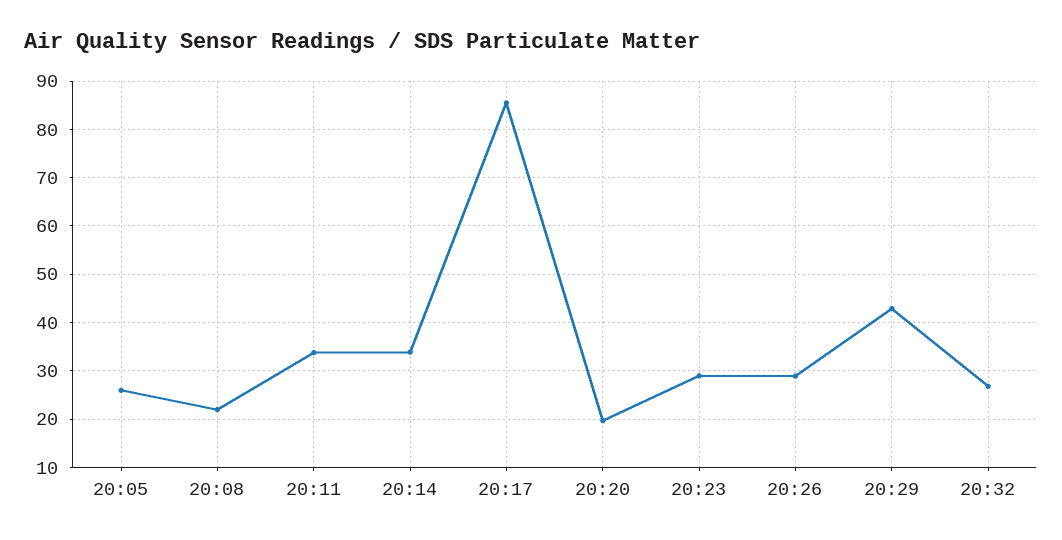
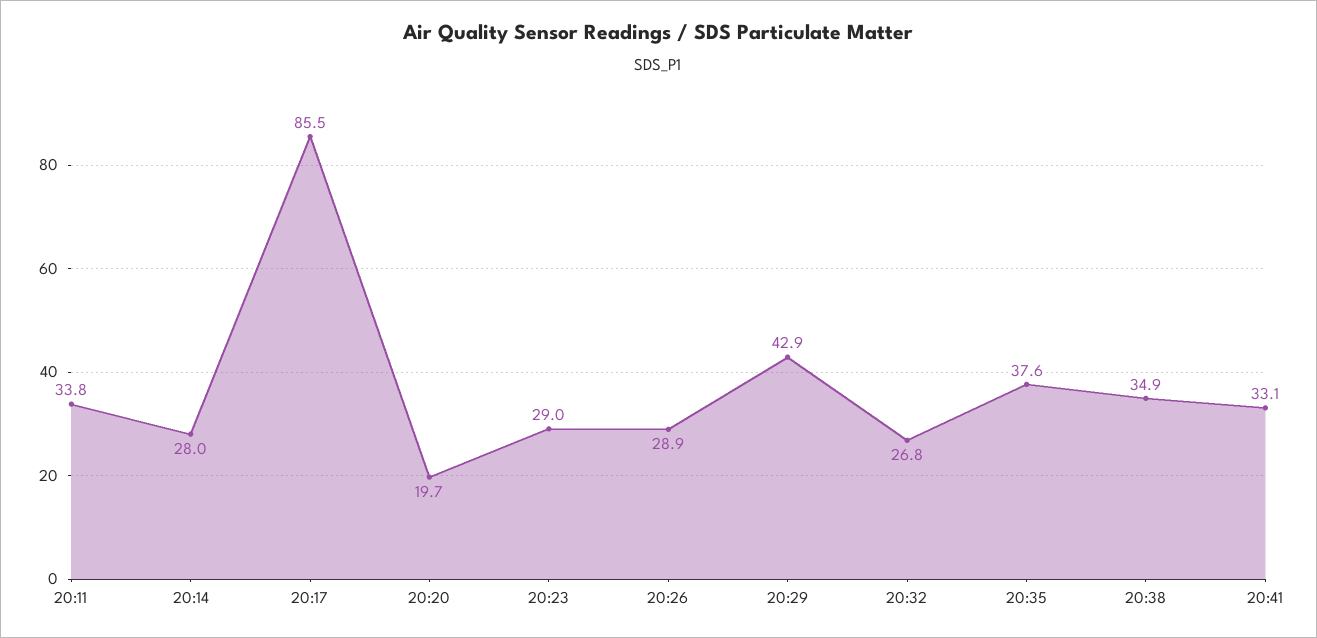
20:05: 26 -> none
20:08: 22 -> none
20:14: 34 -> 28
20:35: none -> 37.6
20:38: none -> 34.9
20:41: none -> 33.1

